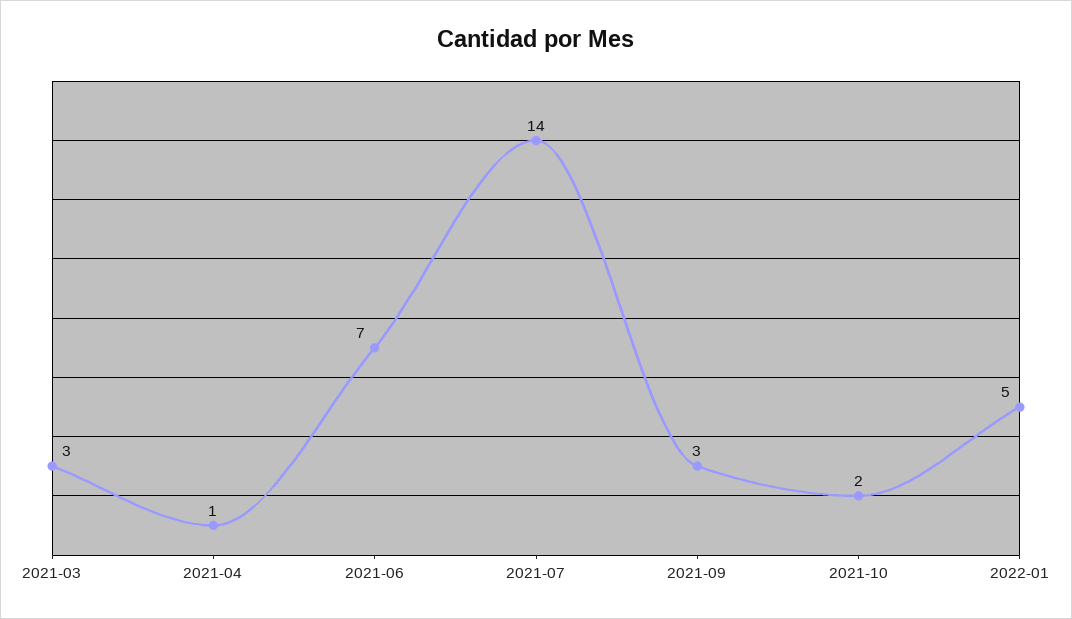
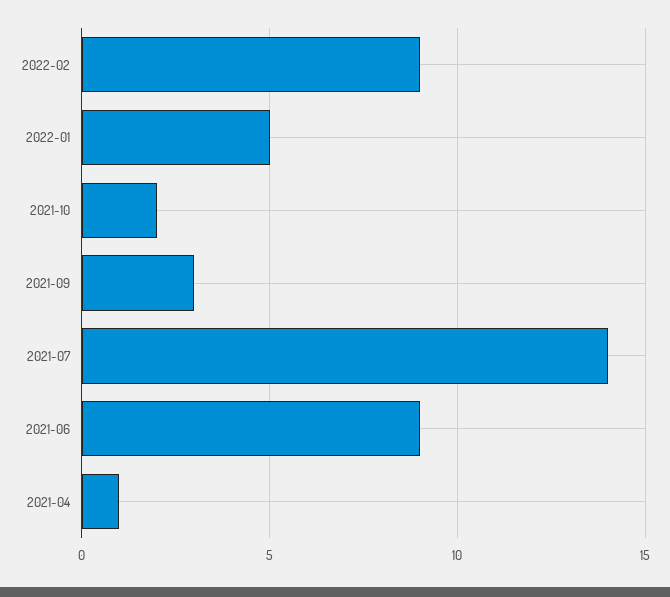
2021-03: 3 -> none
2021-06: 7 -> 9
2022-02: none -> 9

